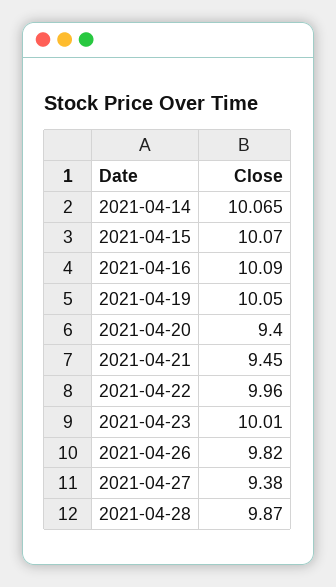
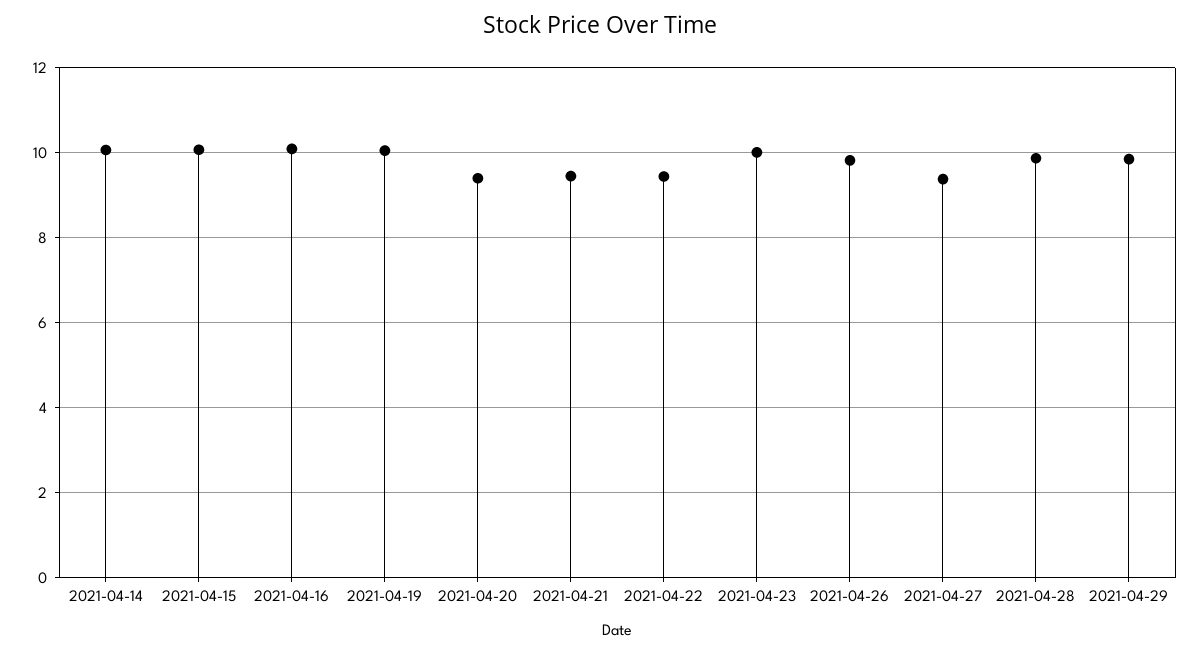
2021-04-22: 9.96 -> 9.4
2021-04-29: none -> 9.8

